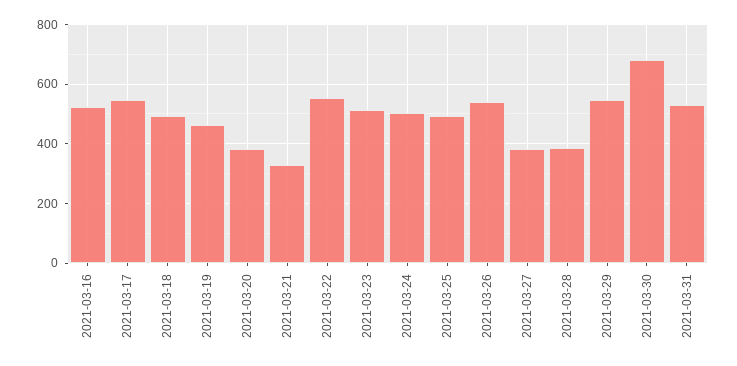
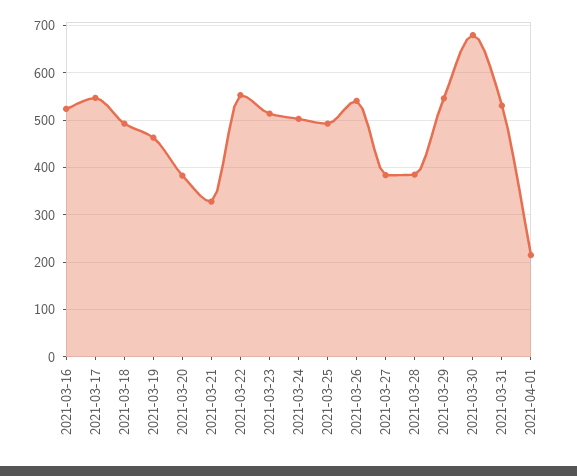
2021-04-01: none -> 220

